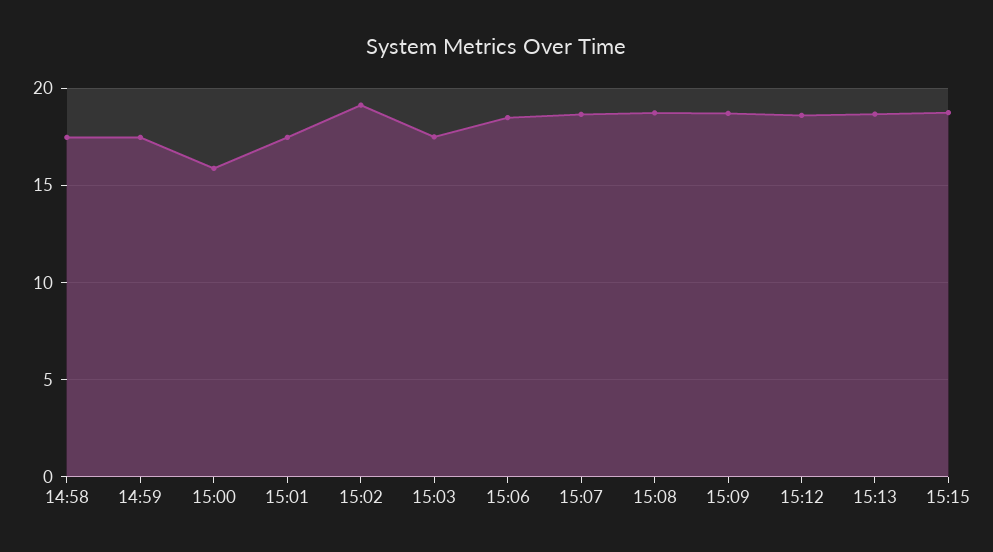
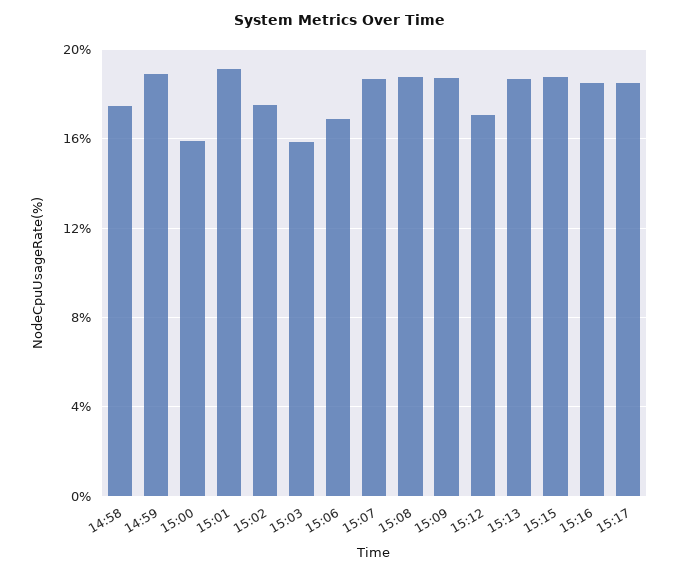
14:59: 17.5 -> 19
15:01: 17.5 -> 19
15:02: 19 -> 17.5
15:03: 17.5 -> 16
15:06: 18.5 -> 17
15:12: 18.5 -> 17
15:16: none -> 18.5
15:17: none -> 18.5

